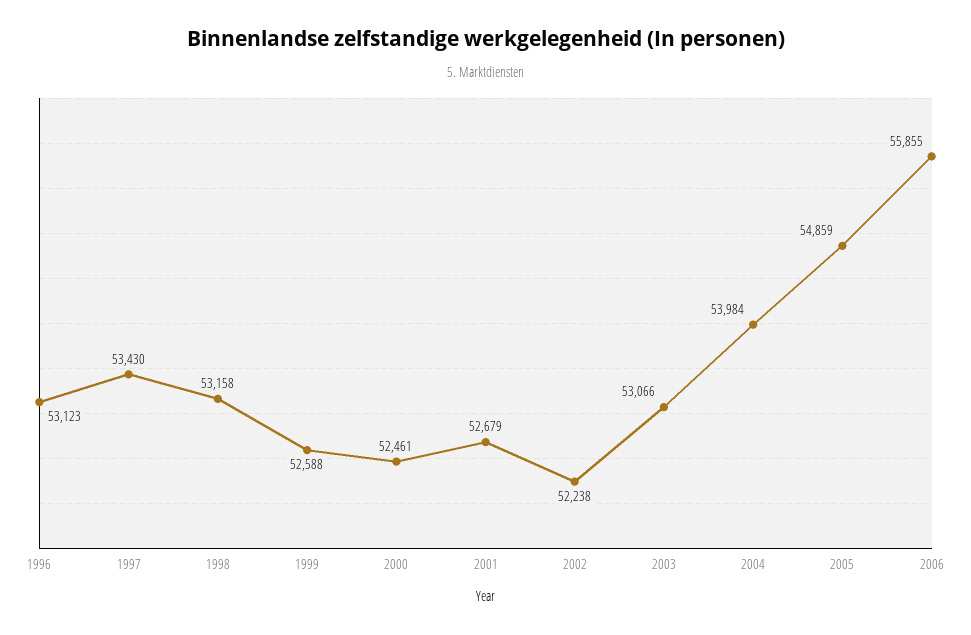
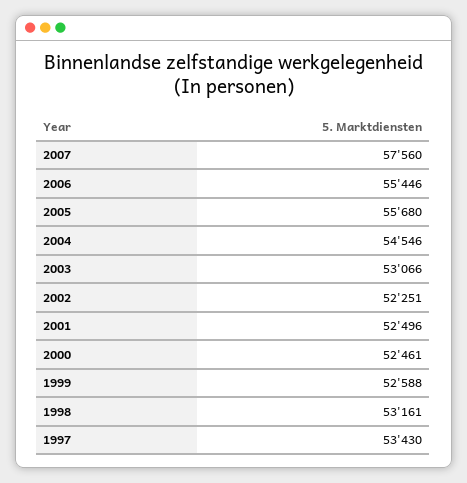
1996: 53123 -> none
1998: 53158 -> 53161
2001: 52679 -> 52496
2002: 52238 -> 52251
2004: 53984 -> 54546
2005: 54859 -> 55680
2006: 55855 -> 55446
2007: none -> 57560

